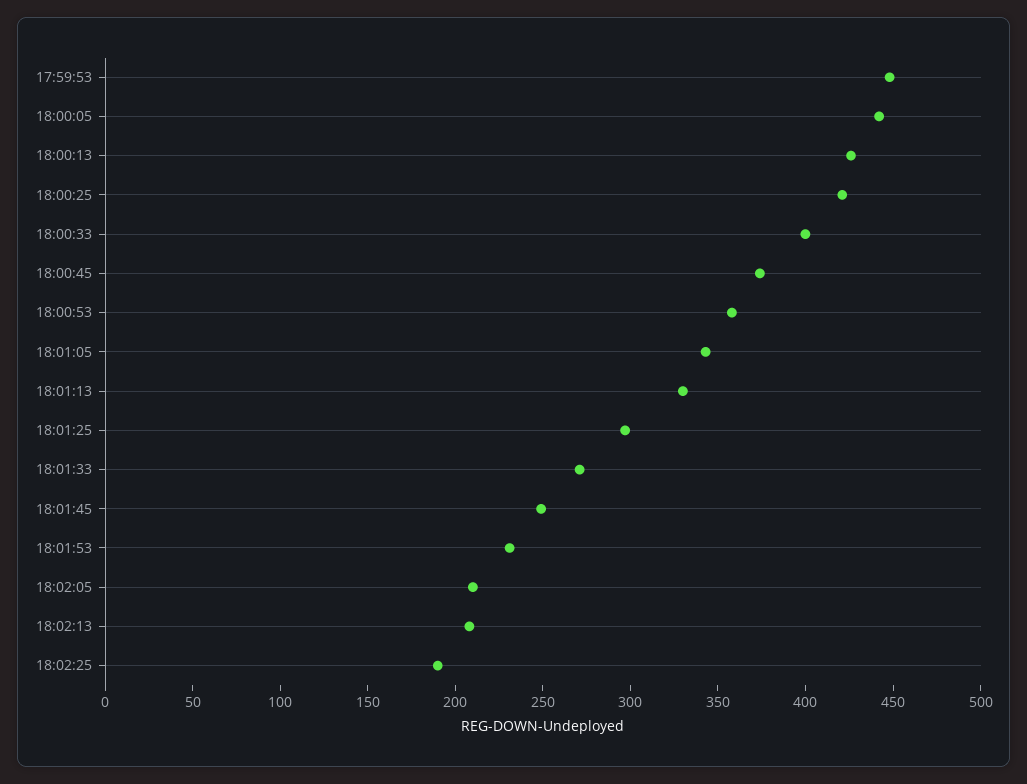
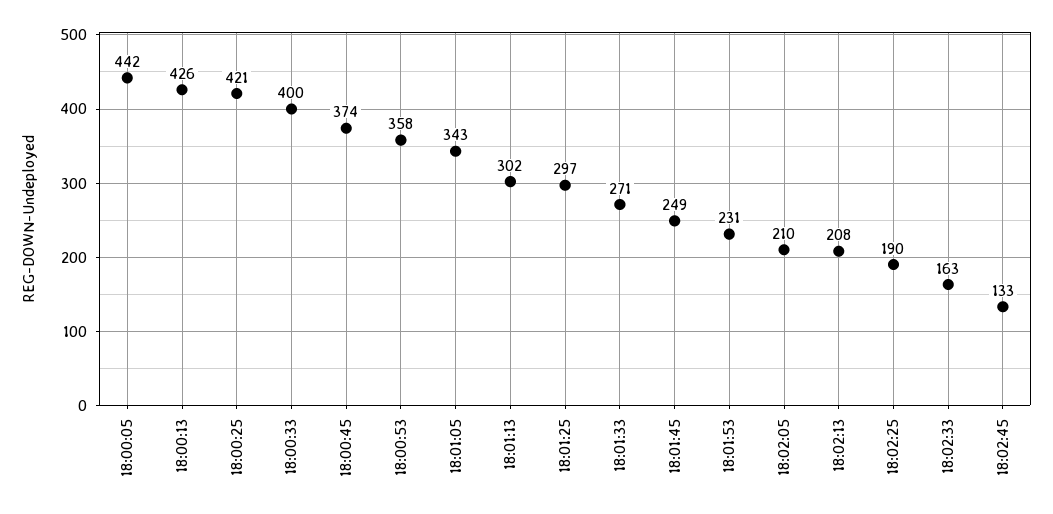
17:59:53: 450 -> none
18:01:13: 330 -> 302
18:02:33: none -> 163
18:02:45: none -> 133

